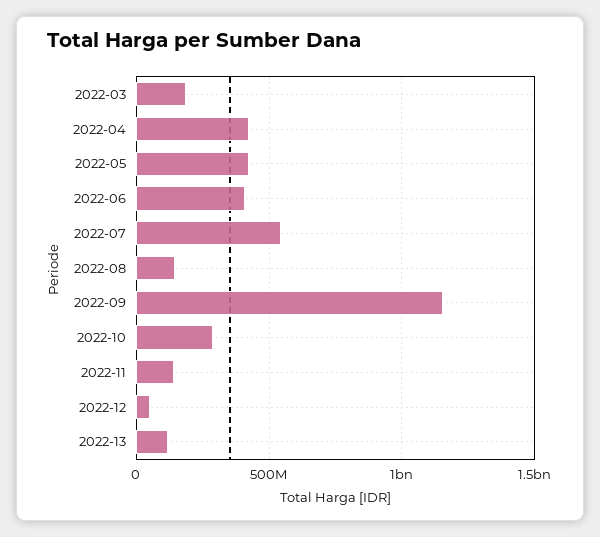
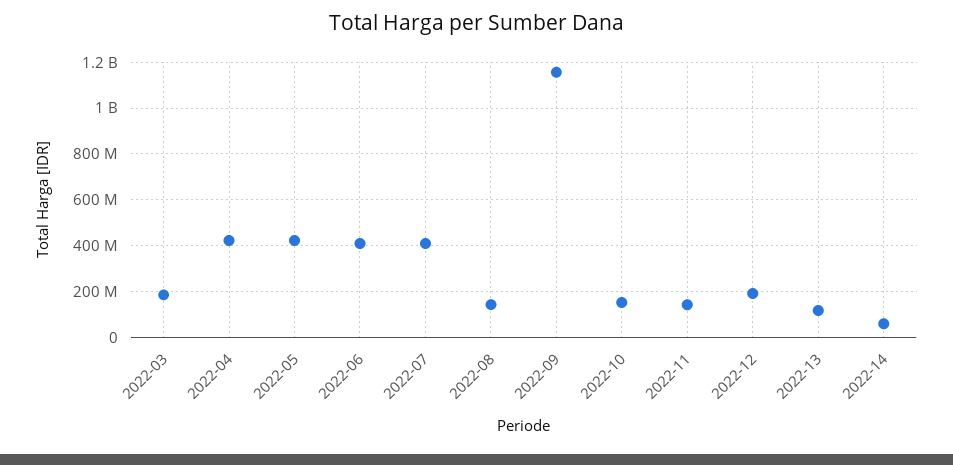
2022-07: 550000000 -> 400000000
2022-10: 300000000 -> 150000000
2022-12: 50000000 -> 200000000
2022-14: none -> 50000000

